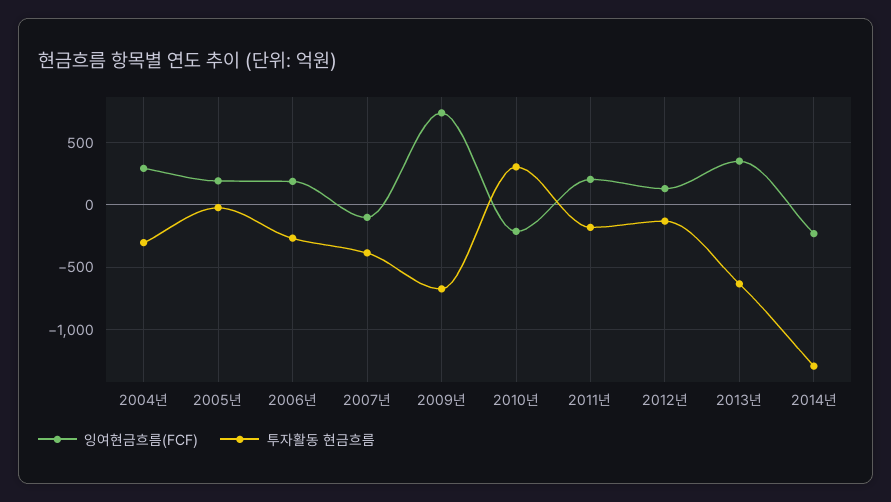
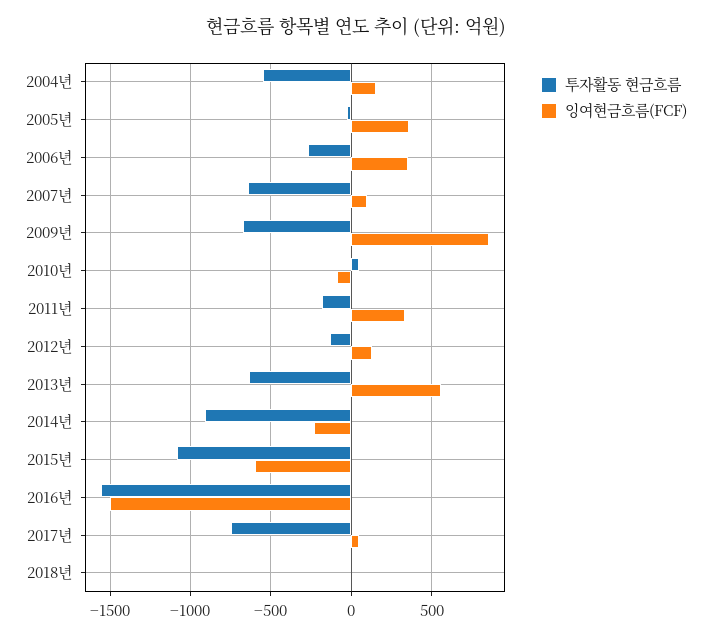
잉여현금흐름(FCF), 2004년: 300 -> 150
투자활동 현금흐름, 2004년: -300 -> -550
잉여현금흐름(FCF), 2005년: 200 -> 350
잉여현금흐름(FCF), 2006년: 200 -> 350
잉여현금흐름(FCF), 2007년: -100 -> 100
투자활동 현금흐름, 2007년: -400 -> -650
잉여현금흐름(FCF), 2009년: 750 -> 850
잉여현금흐름(FCF), 2010년: -200 -> -100
투자활동 현금흐름, 2010년: 300 -> 50
잉여현금흐름(FCF), 2011년: 200 -> 350
잉여현금흐름(FCF), 2013년: 350 -> 550
투자활동 현금흐름, 2014년: -1300 -> -900
투자활동 현금흐름, 2015년: none -> -1100
잉여현금흐름(FCF), 2015년: none -> -600
투자활동 현금흐름, 2016년: none -> -1550
잉여현금흐름(FCF), 2016년: none -> -1500
투자활동 현금흐름, 2017년: none -> -750
잉여현금흐름(FCF), 2017년: none -> 50
투자활동 현금흐름, 2018년: none -> 0
잉여현금흐름(FCF), 2018년: none -> 0

